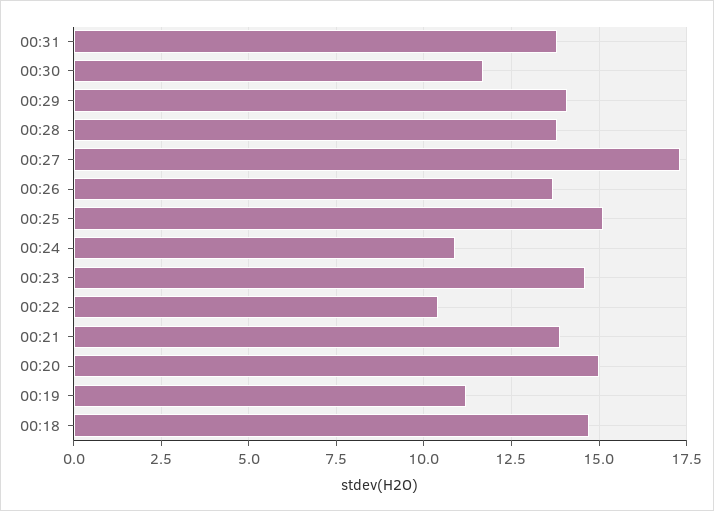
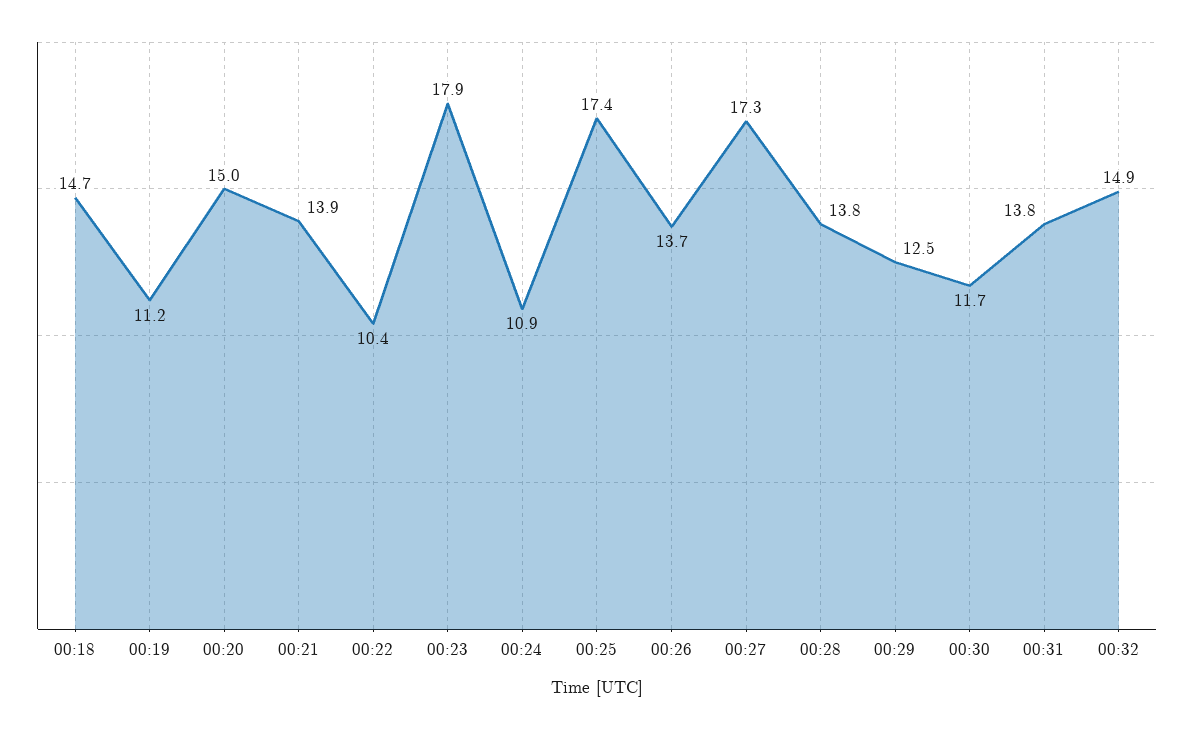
00:29: 14 -> 12.5
00:25: 15 -> 17.4
00:23: 14.5 -> 17.9
00:32: none -> 14.9

